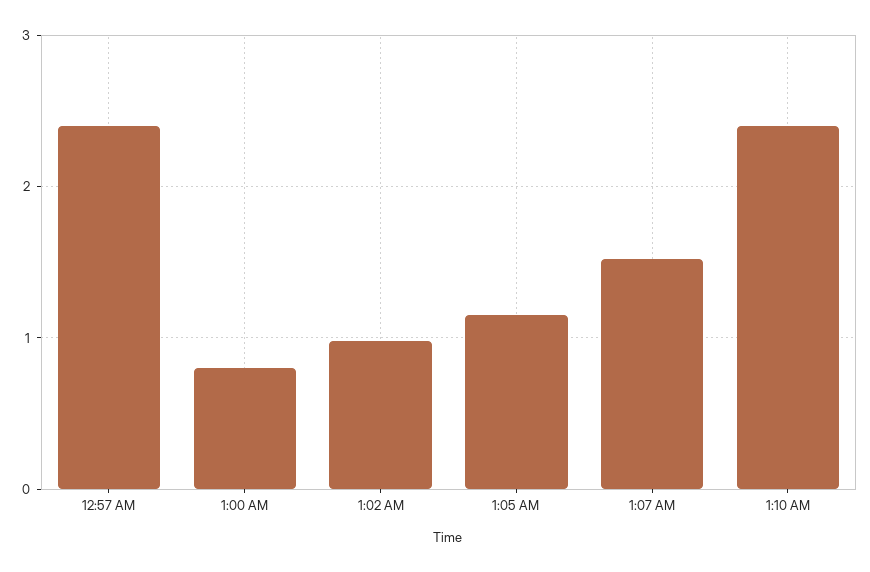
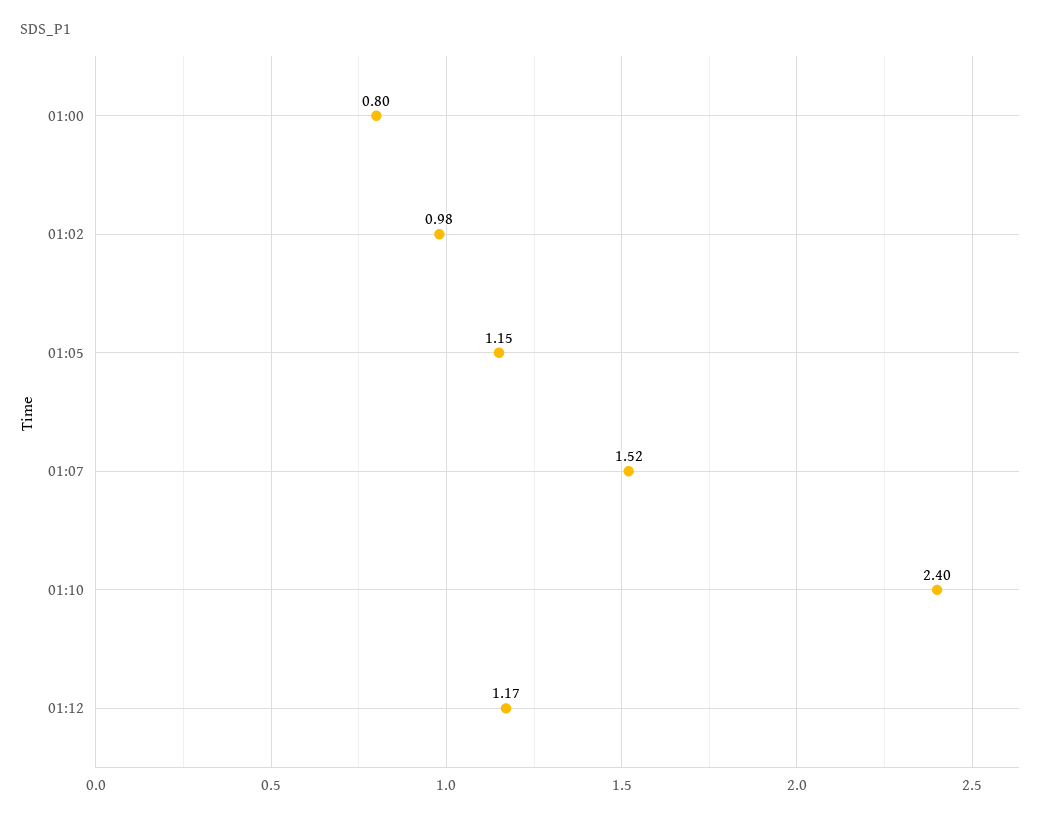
12:57 AM: 2.4 -> none
01:12: none -> 1.17

